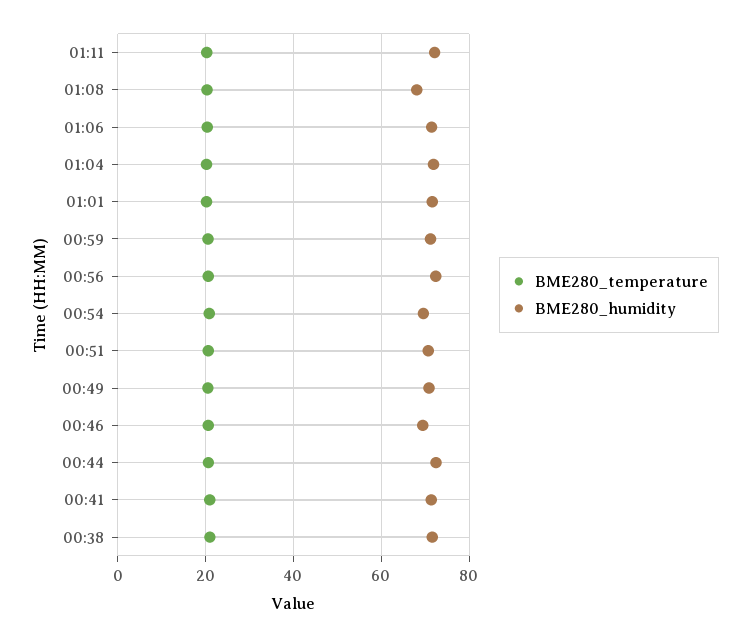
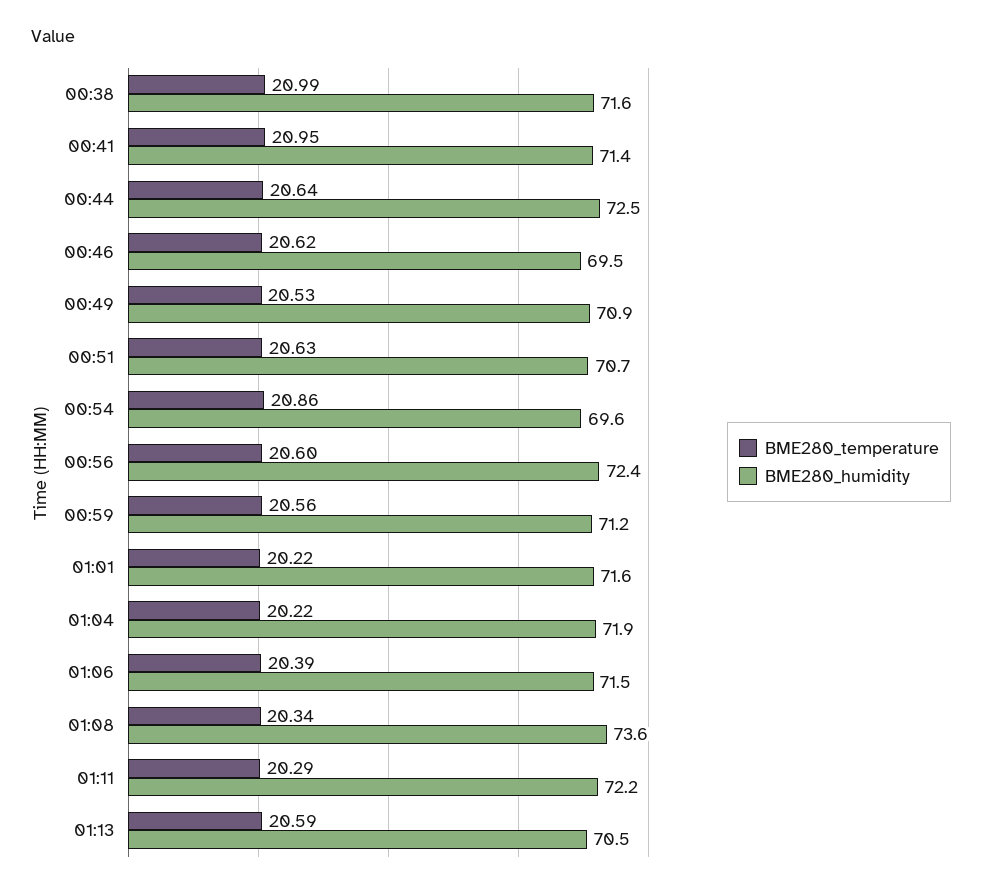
BME280_humidity, 01:08: 68 -> 73.6
BME280_temperature, 01:13: none -> 20.59
BME280_humidity, 01:13: none -> 70.5

